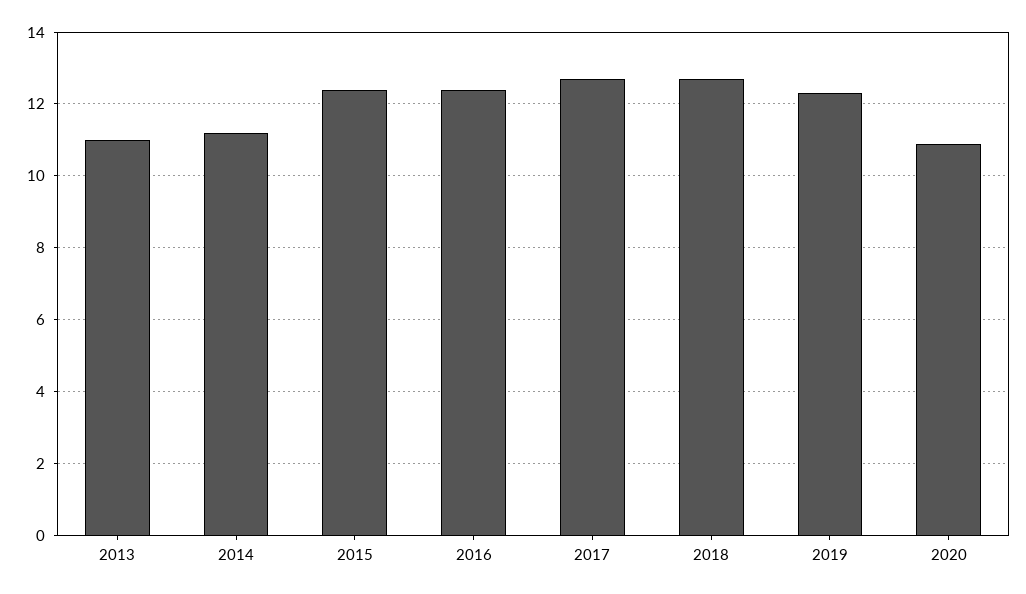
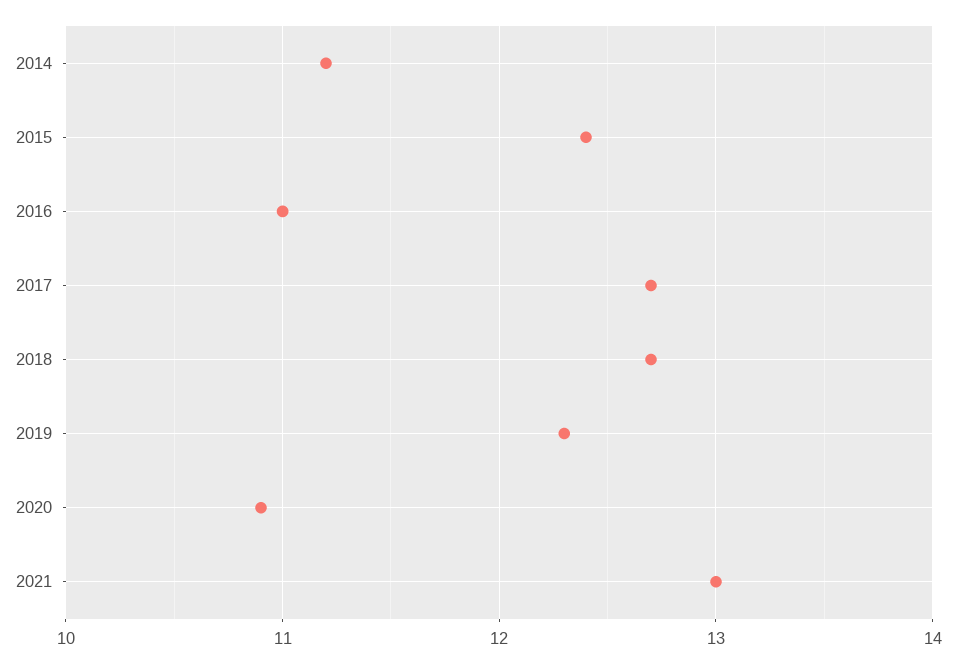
2013: 11 -> none
2016: 12.5 -> 11
2021: none -> 13

